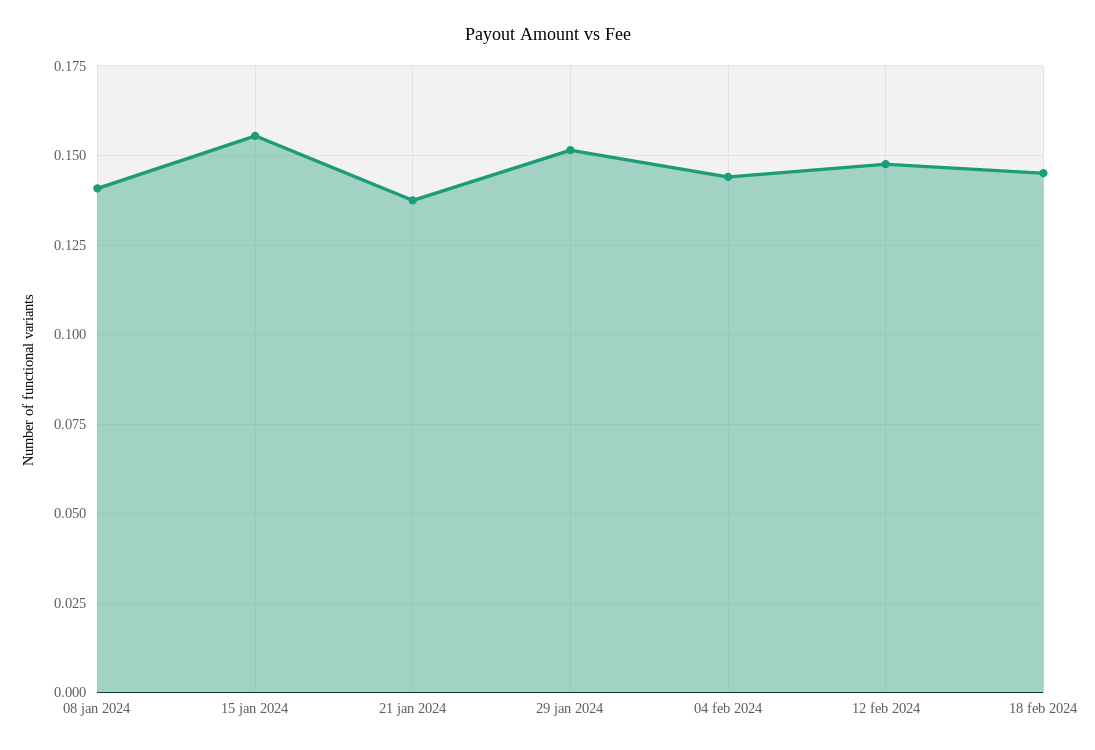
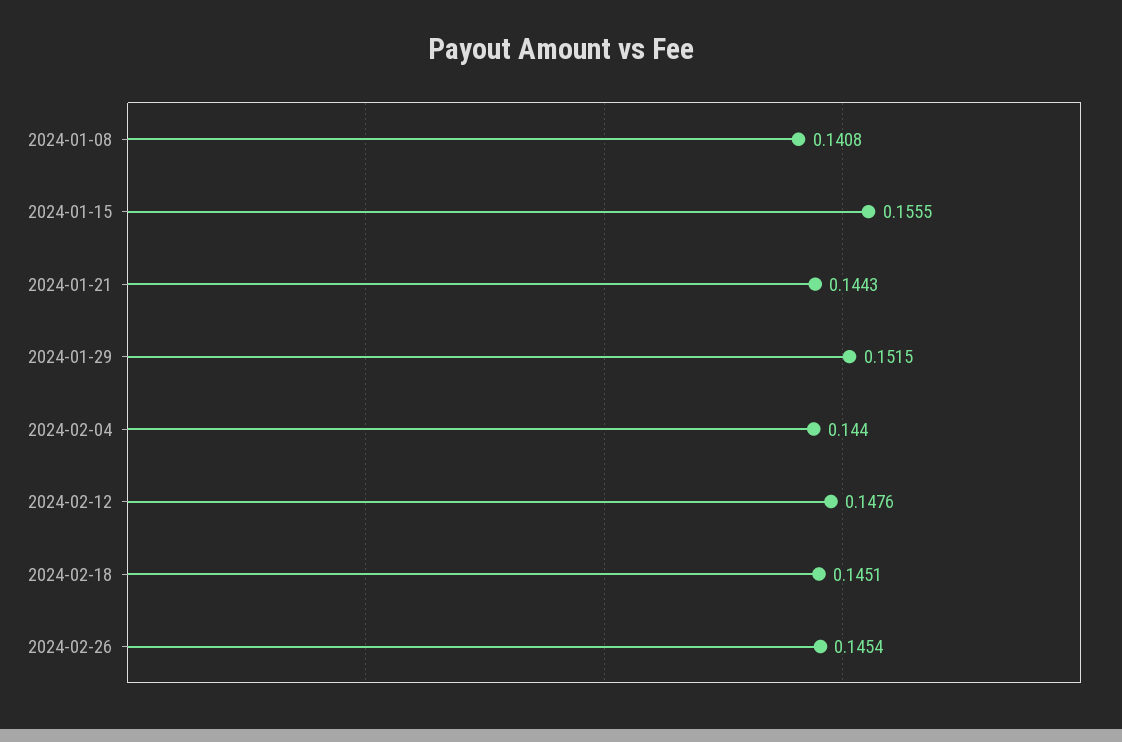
21 jan 2024: 0.1375 -> 0.1443
2024-02-26: none -> 0.1454

